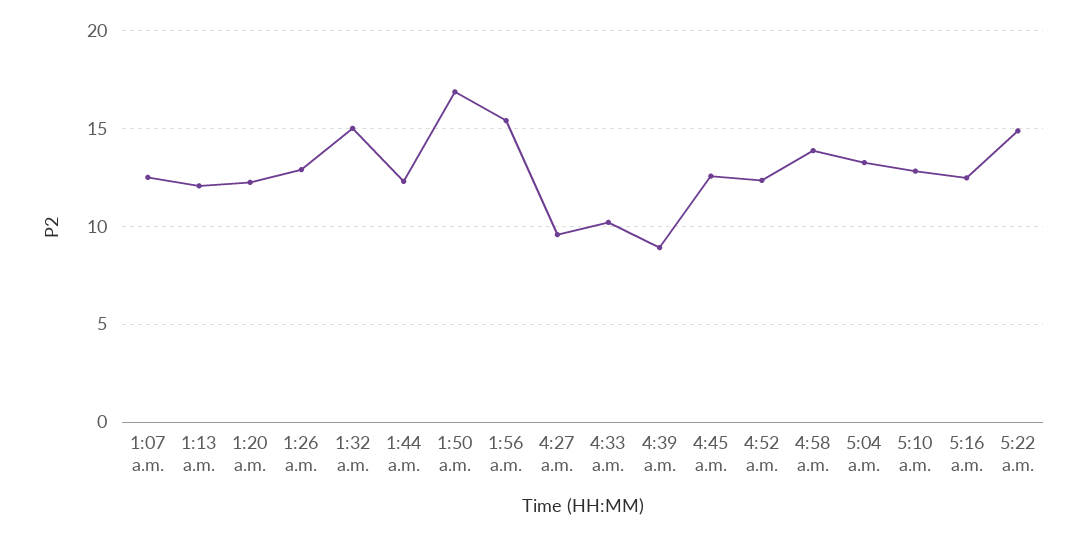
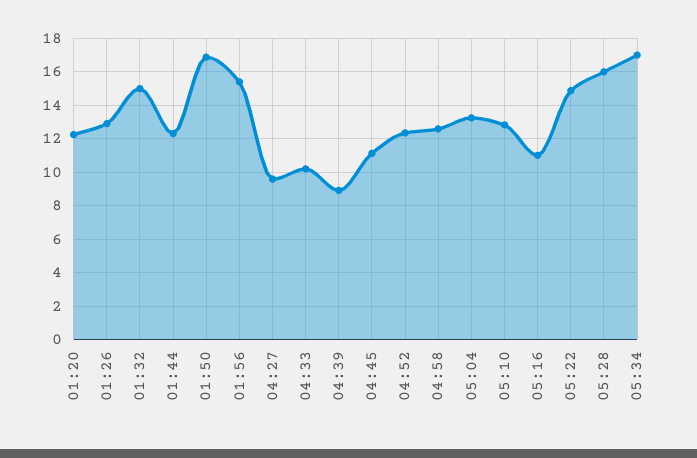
1:07 a.m.: 12.5 -> none
1:13 a.m.: 12 -> none
4:45 a.m.: 12.5 -> 11
4:58 a.m.: 14 -> 12.5
5:16 a.m.: 12.5 -> 11
05:28: none -> 16
05:34: none -> 17

